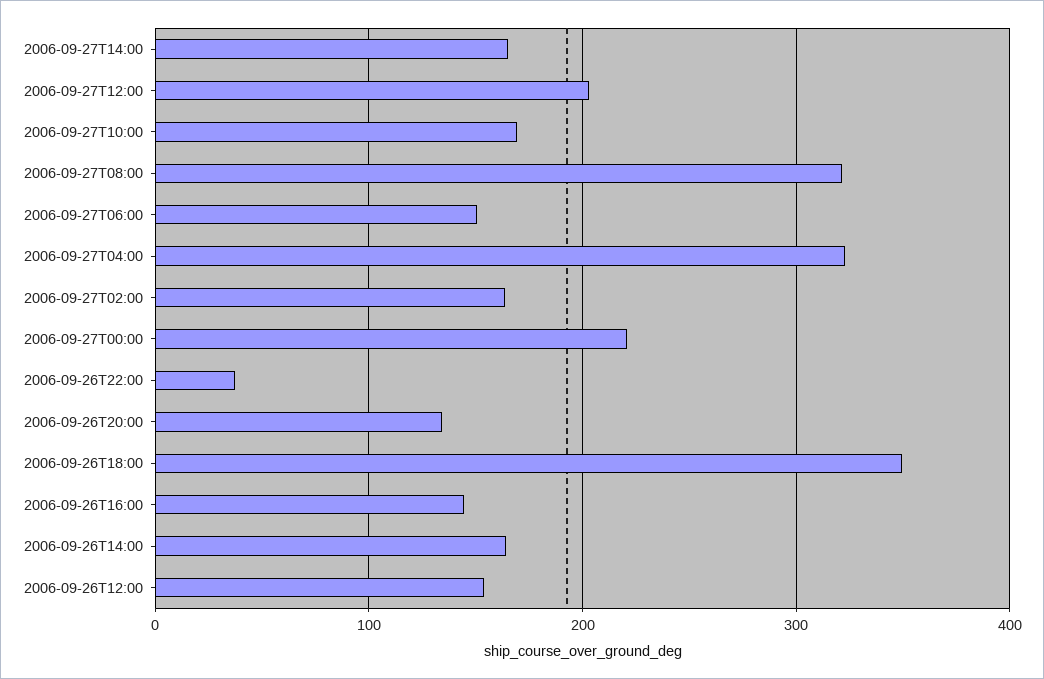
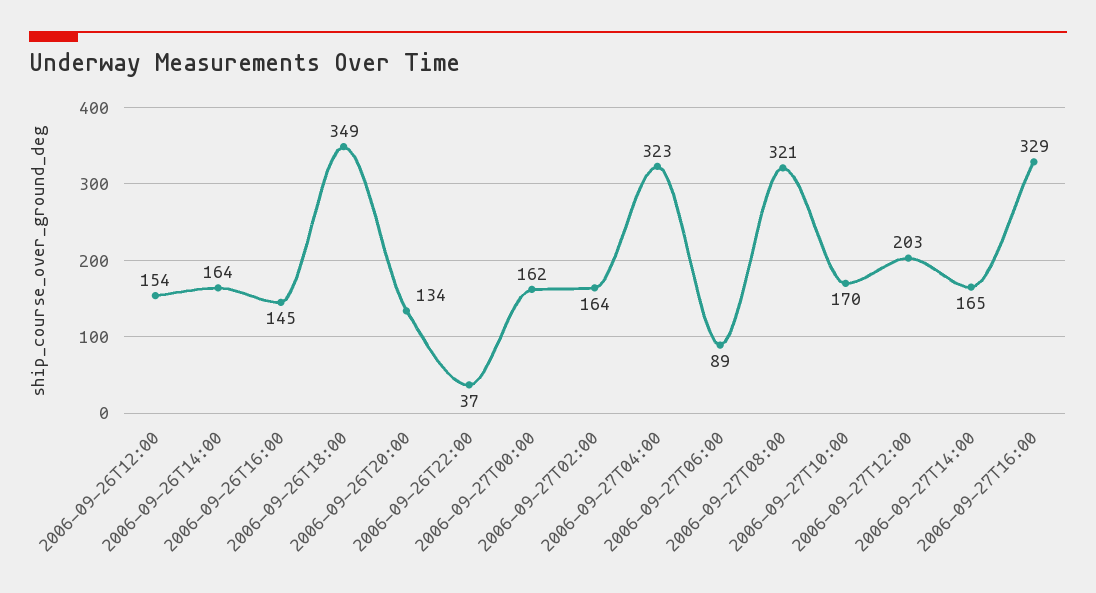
2006-09-27T06:00: 150 -> 89
2006-09-27T00:00: 220 -> 162
2006-09-27T16:00: none -> 329

